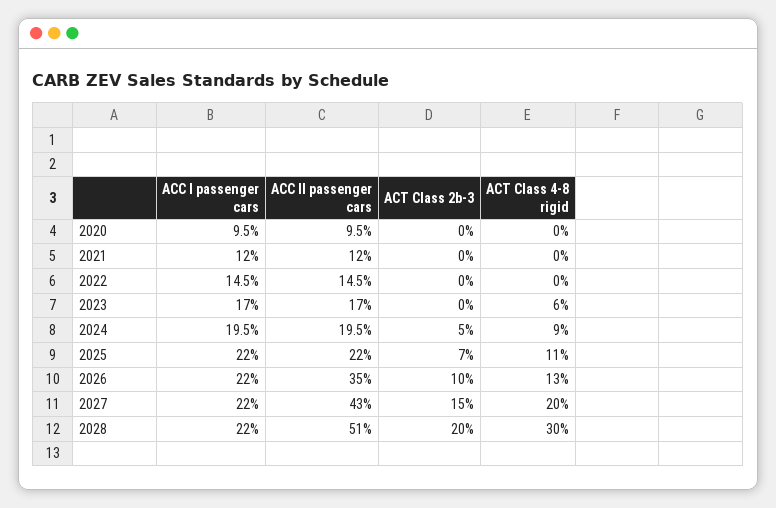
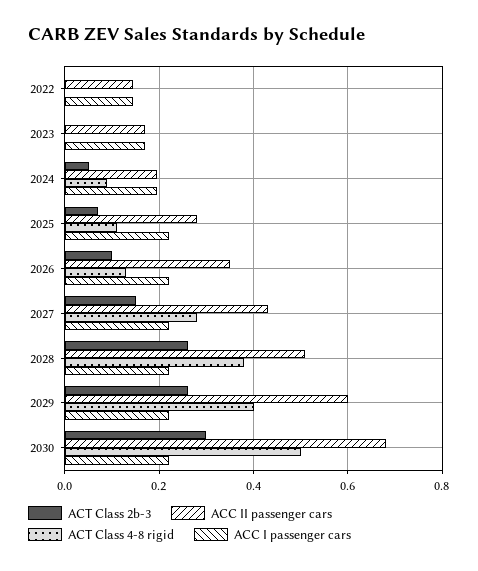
ACC I passenger cars, 2020: 0.095 -> none
ACC II passenger cars, 2020: 0.095 -> none
ACT Class 2b-3, 2020: 0 -> none
ACT Class 4-8 rigid, 2020: 0 -> none
ACC I passenger cars, 2021: 0.12 -> none
ACC II passenger cars, 2021: 0.12 -> none
ACT Class 2b-3, 2021: 0 -> none
ACT Class 4-8 rigid, 2021: 0 -> none
ACT Class 4-8 rigid, 2023: 0.06 -> 0
ACC II passenger cars, 2025: 0.22 -> 0.28
ACT Class 4-8 rigid, 2027: 0.2 -> 0.28
ACT Class 2b-3, 2028: 0.2 -> 0.26
ACT Class 4-8 rigid, 2028: 0.3 -> 0.38
ACT Class 2b-3, 2029: none -> 0.26
ACC II passenger cars, 2029: none -> 0.6
ACT Class 4-8 rigid, 2029: none -> 0.4
ACC I passenger cars, 2029: none -> 0.22
ACT Class 2b-3, 2030: none -> 0.3
ACC II passenger cars, 2030: none -> 0.68
ACT Class 4-8 rigid, 2030: none -> 0.5
ACC I passenger cars, 2030: none -> 0.22

